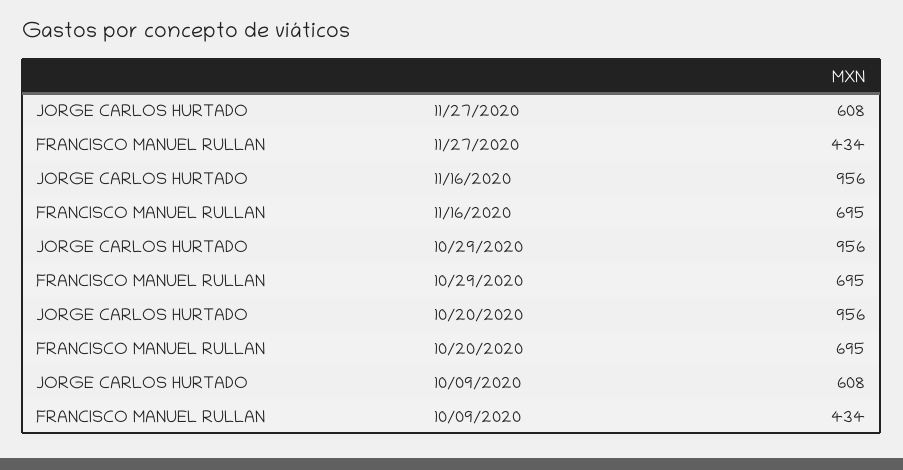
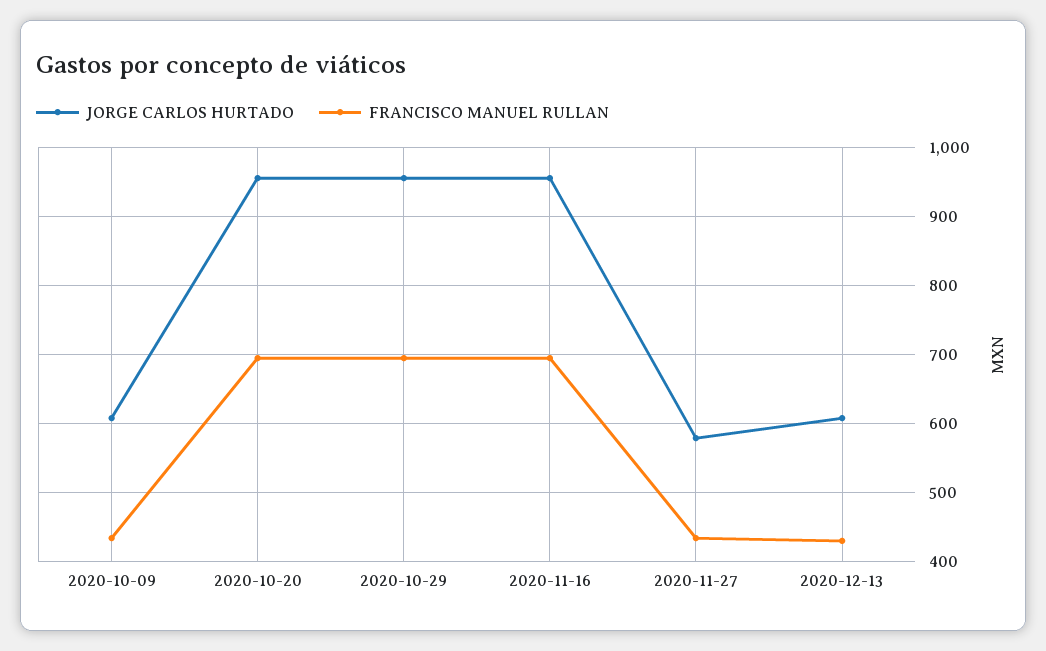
JORGE CARLOS HURTADO, 11/27/2020: 608 -> 580
JORGE CARLOS HURTADO, 2020-12-13: none -> 610
FRANCISCO MANUEL RULLAN, 2020-12-13: none -> 430

